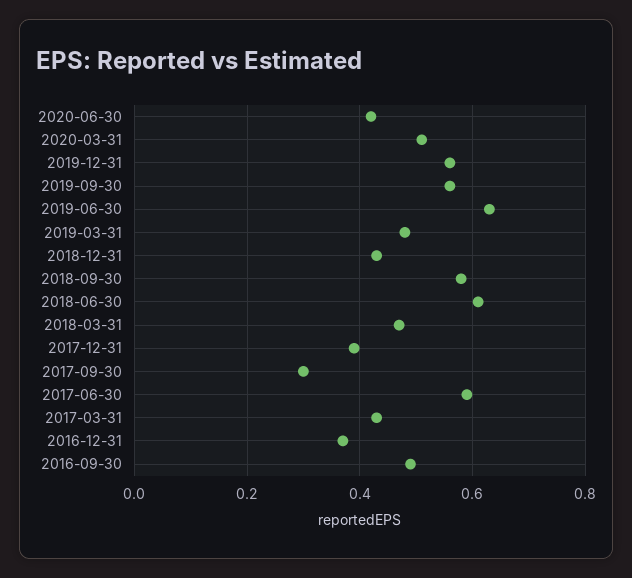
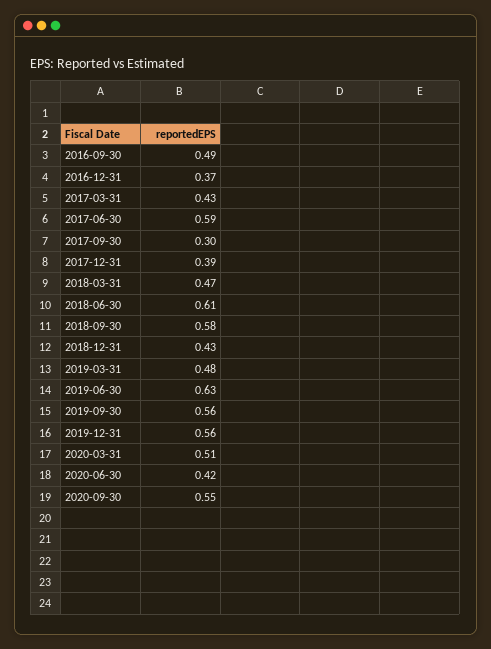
2020-09-30: none -> 0.55

